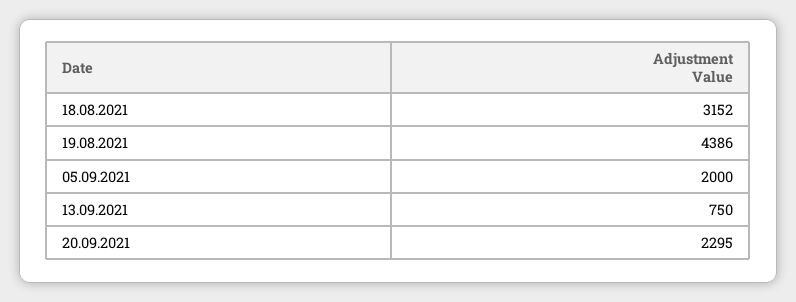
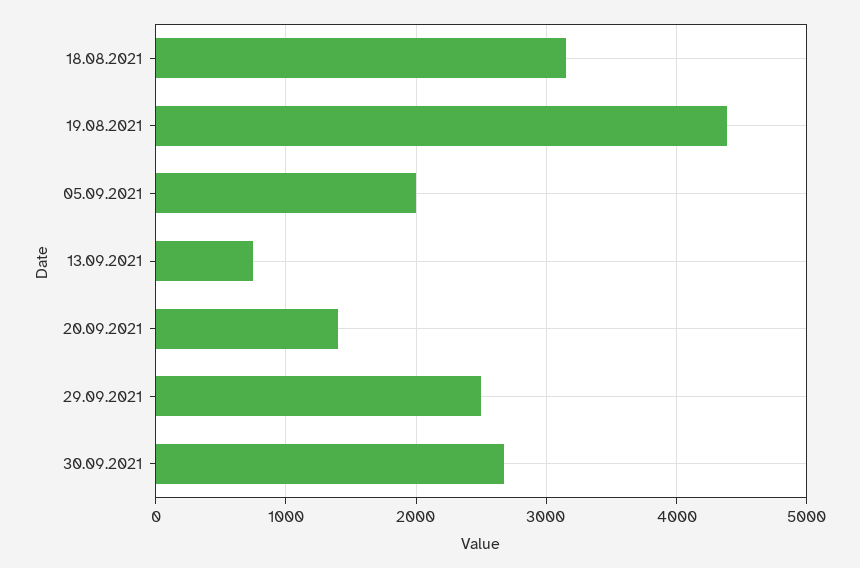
20.09.2021: 2295 -> 1400
29.09.2021: none -> 2500
30.09.2021: none -> 2700

